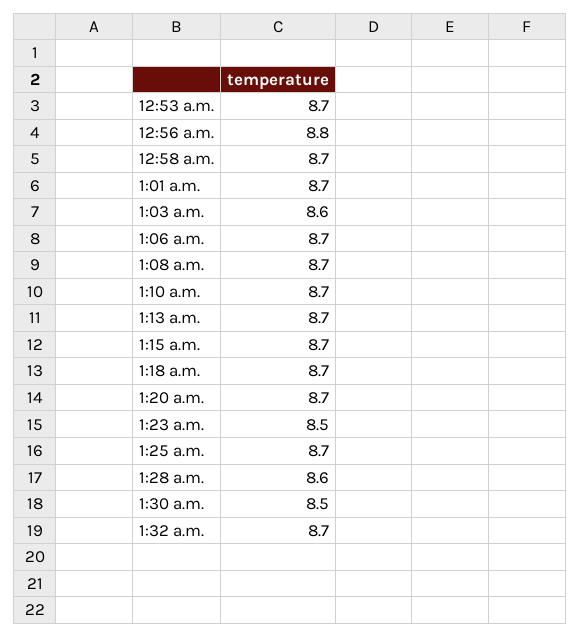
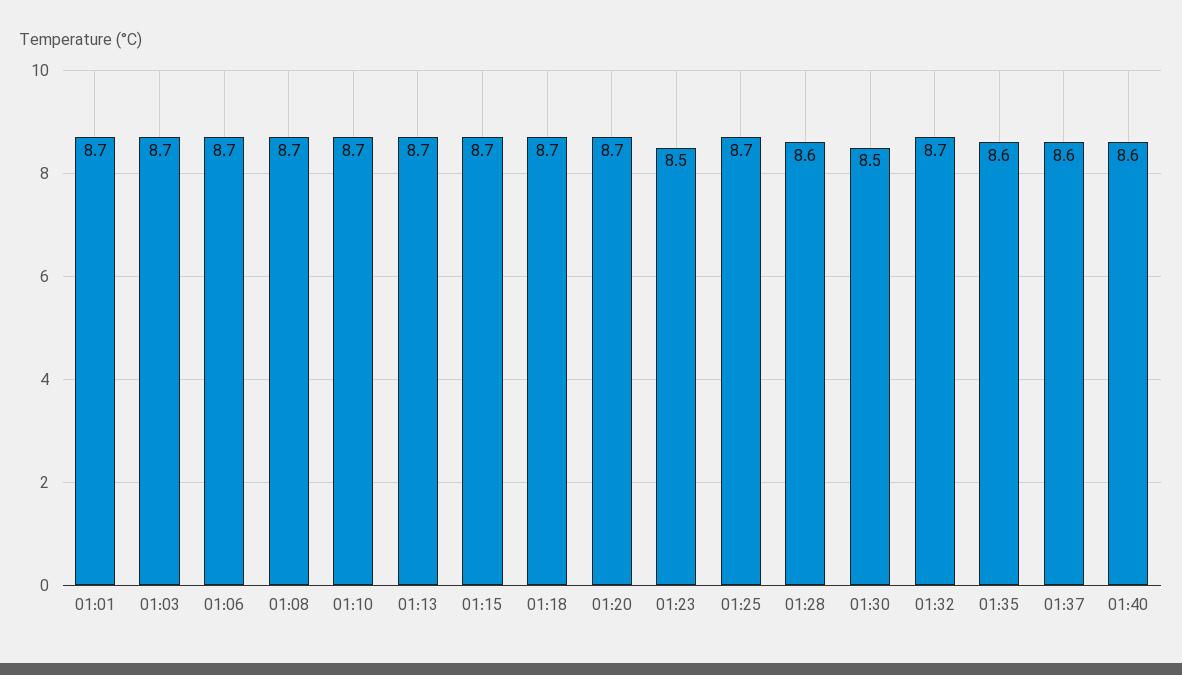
12:53 a.m.: 8.7 -> none
12:56 a.m.: 8.8 -> none
12:58 a.m.: 8.7 -> none
1:03 a.m.: 8.6 -> 8.7
01:35: none -> 8.6
01:37: none -> 8.6
01:40: none -> 8.6

